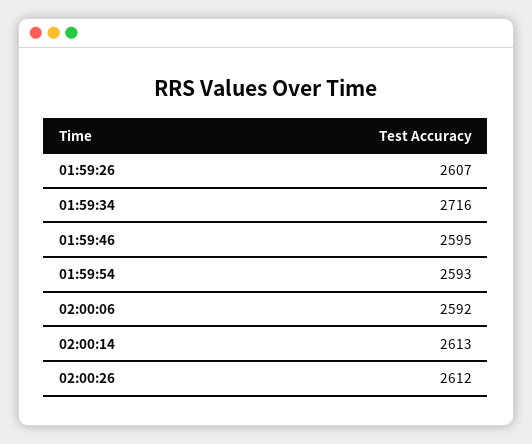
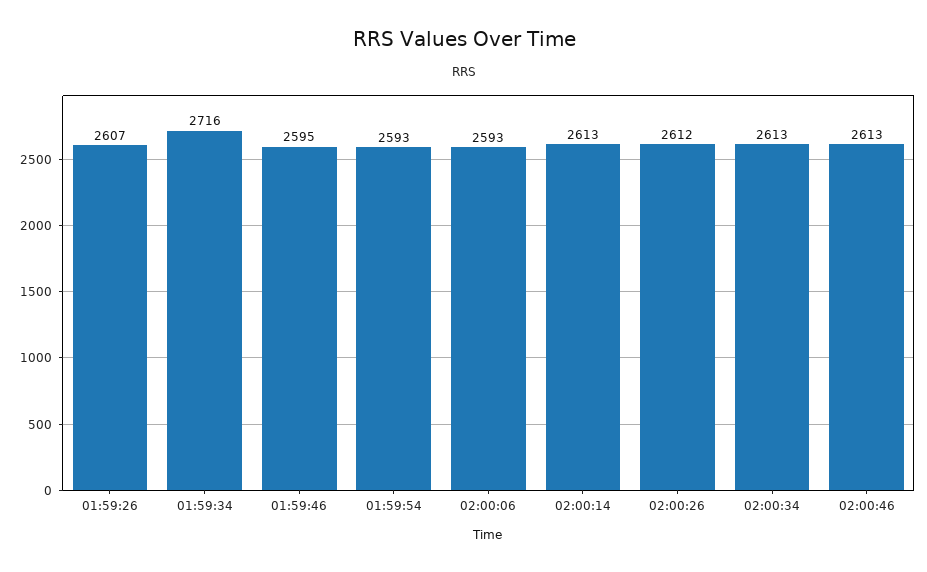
02:00:06: 2592 -> 2593
02:00:34: none -> 2613
02:00:46: none -> 2613

